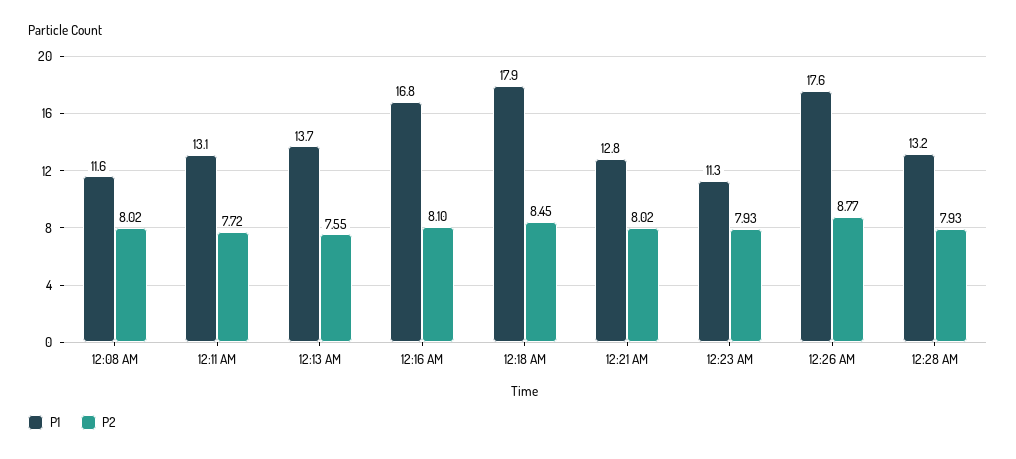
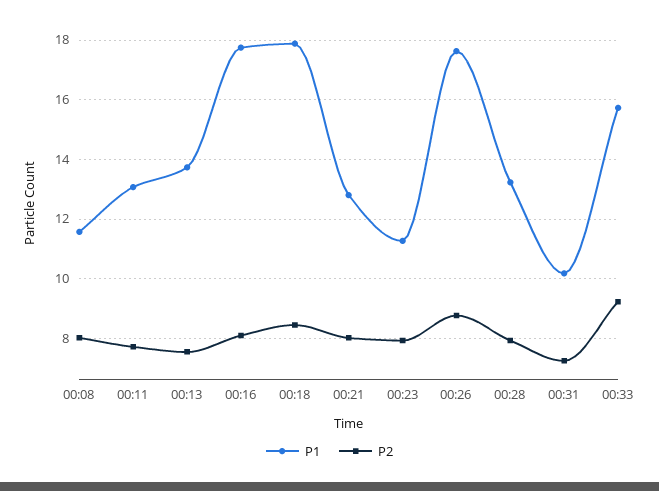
P1, 12:16 AM: 16.8 -> 17.75
P1, 00:31: none -> 10.25
P2, 00:31: none -> 7.25
P1, 00:33: none -> 15.75
P2, 00:33: none -> 9.25

